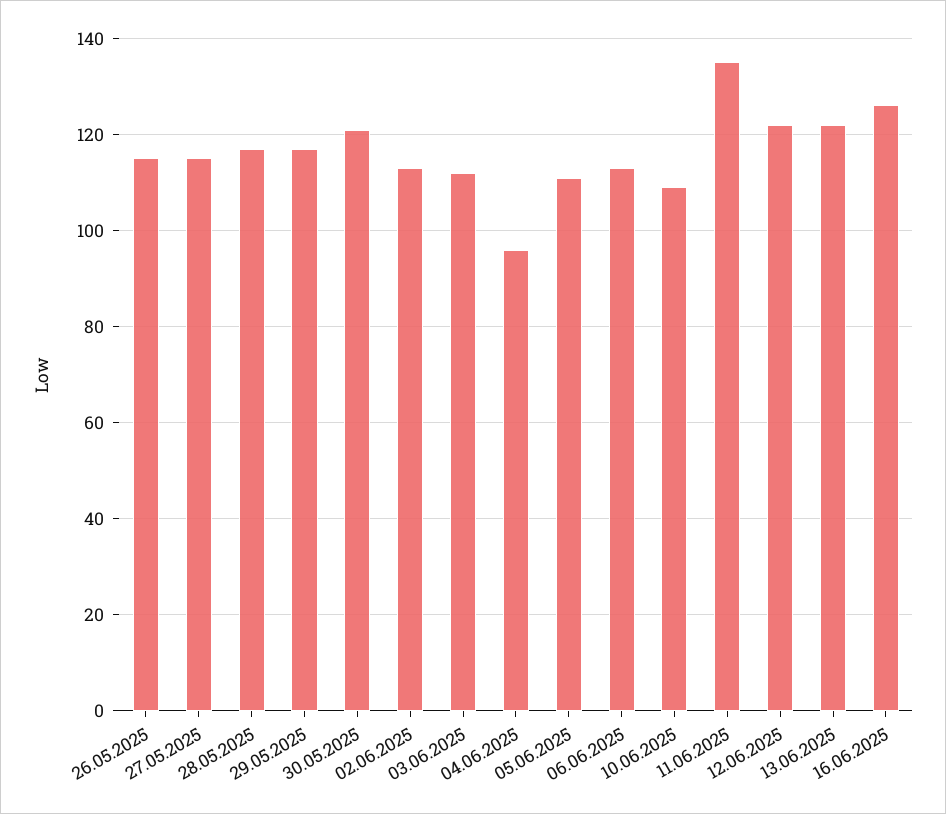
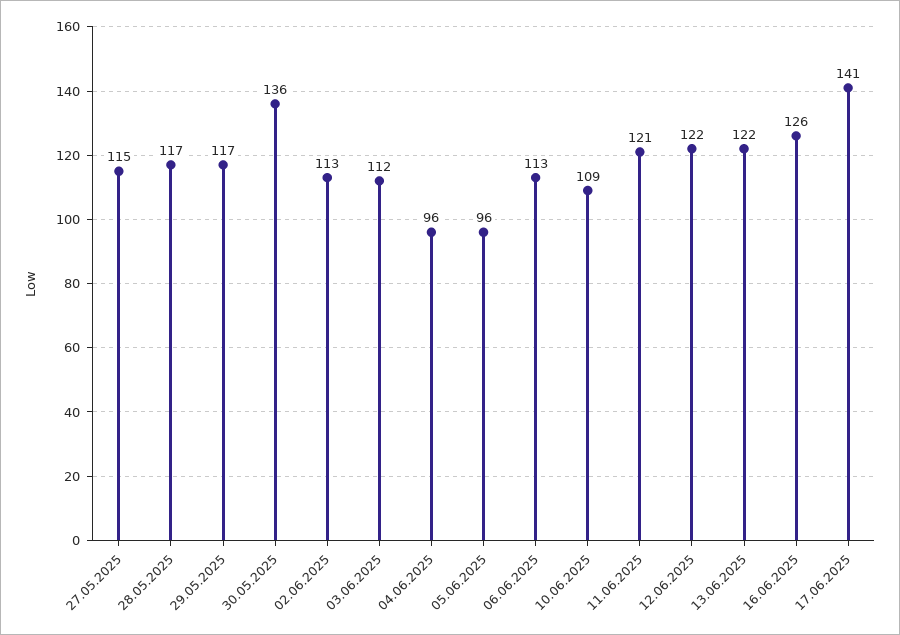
26.05.2025: 115 -> none
30.05.2025: 120 -> 136
05.06.2025: 110 -> 96
11.06.2025: 135 -> 121
17.06.2025: none -> 141

